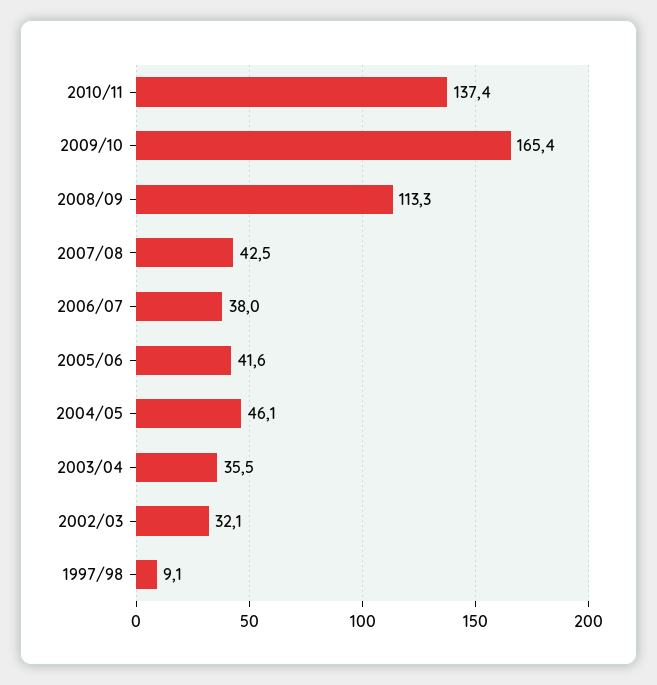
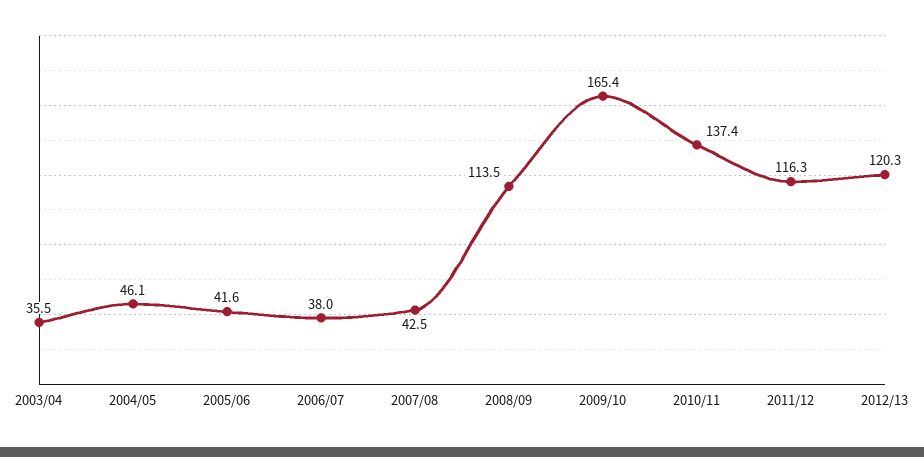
2008/09: 113.3 -> 113.5
2002/03: 32.1 -> none
1997/98: 9.1 -> none
2011/12: none -> 116.3
2012/13: none -> 120.3

